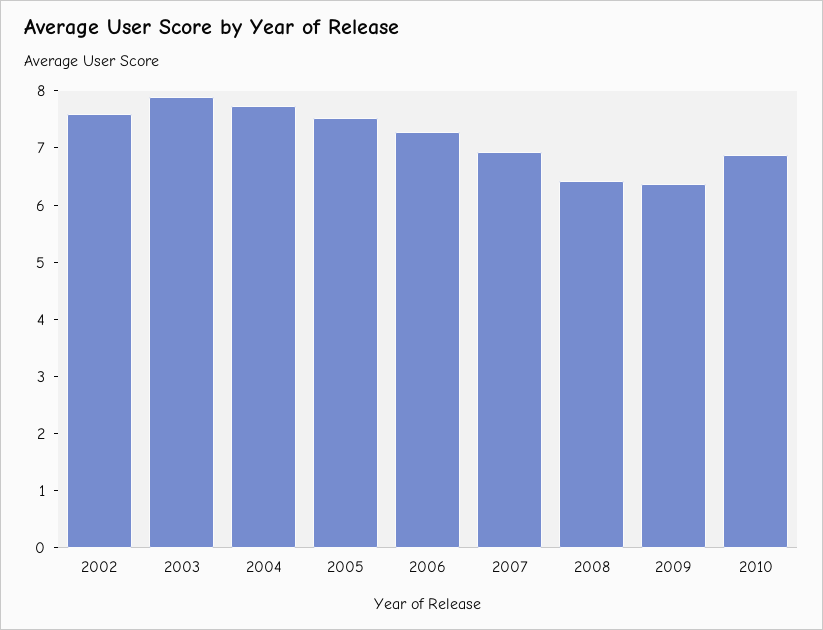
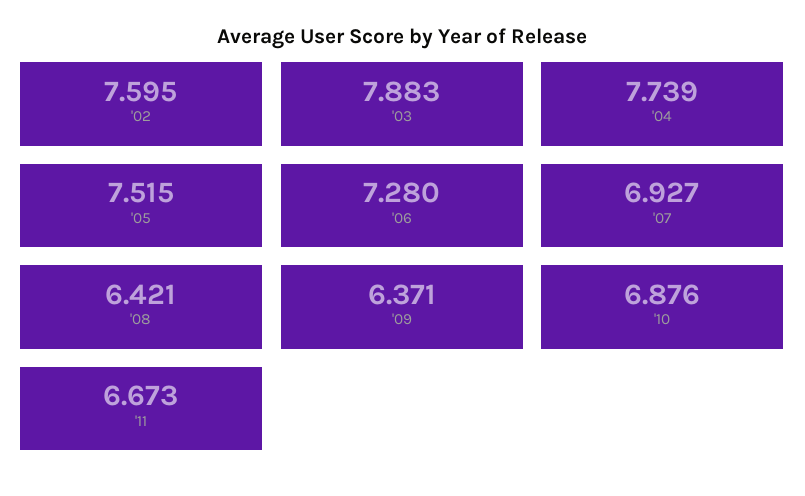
'11: none -> 6.673

